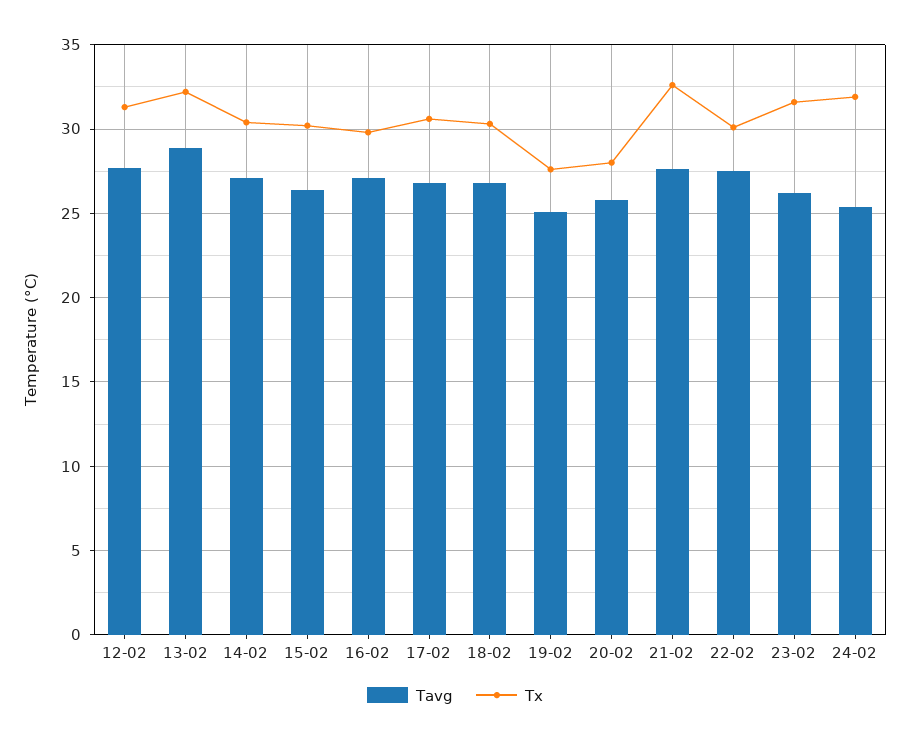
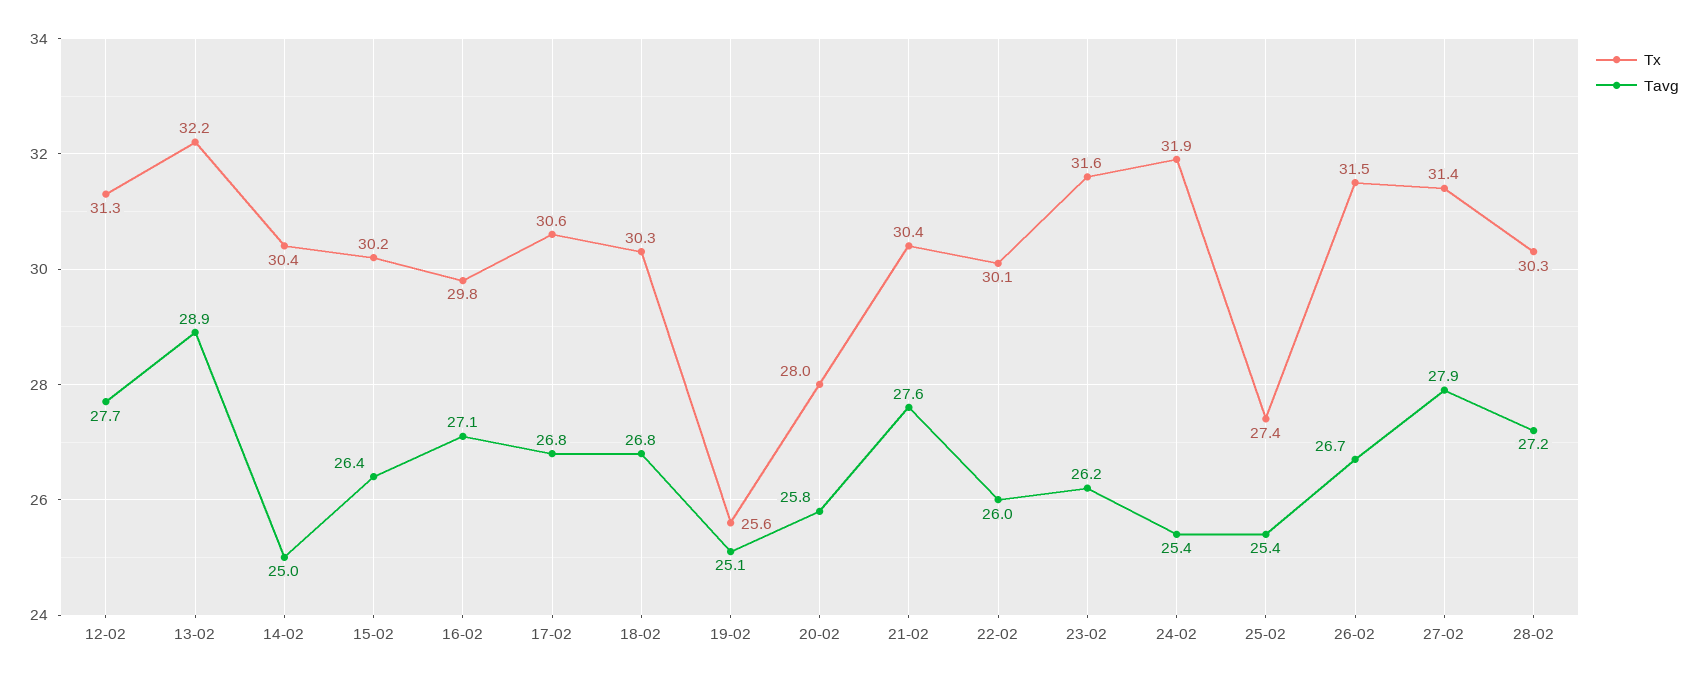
Tavg, 14-02: 27 -> 25
Tx, 19-02: 27.5 -> 25.6
Tx, 21-02: 32.5 -> 30.4
Tavg, 22-02: 27.5 -> 26
Tx, 25-02: none -> 27.4
Tavg, 25-02: none -> 25.4
Tx, 26-02: none -> 31.5
Tavg, 26-02: none -> 26.7
Tx, 27-02: none -> 31.4
Tavg, 27-02: none -> 27.9
Tx, 28-02: none -> 30.3
Tavg, 28-02: none -> 27.2

